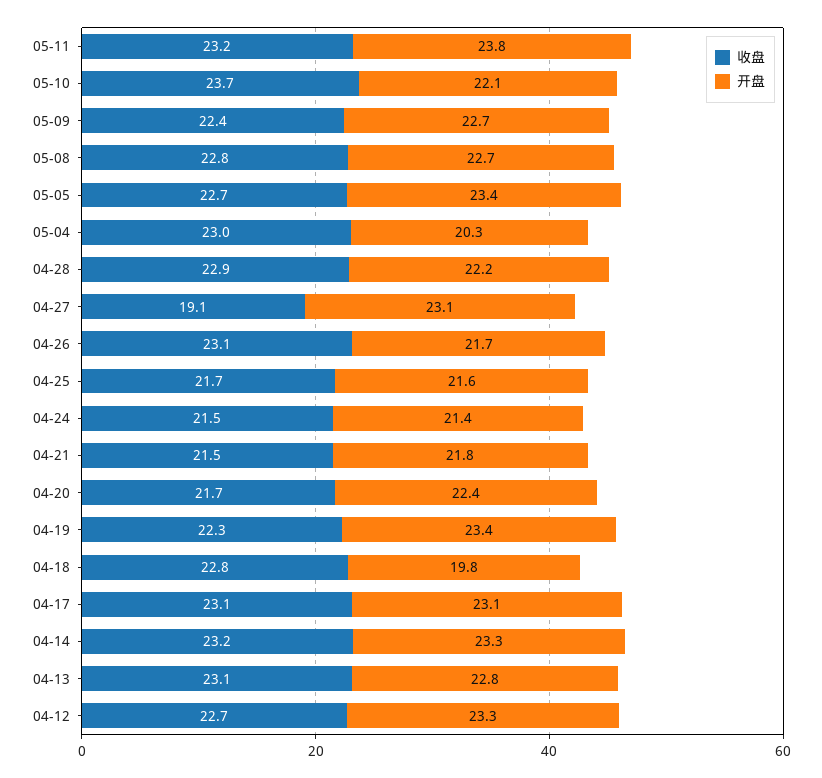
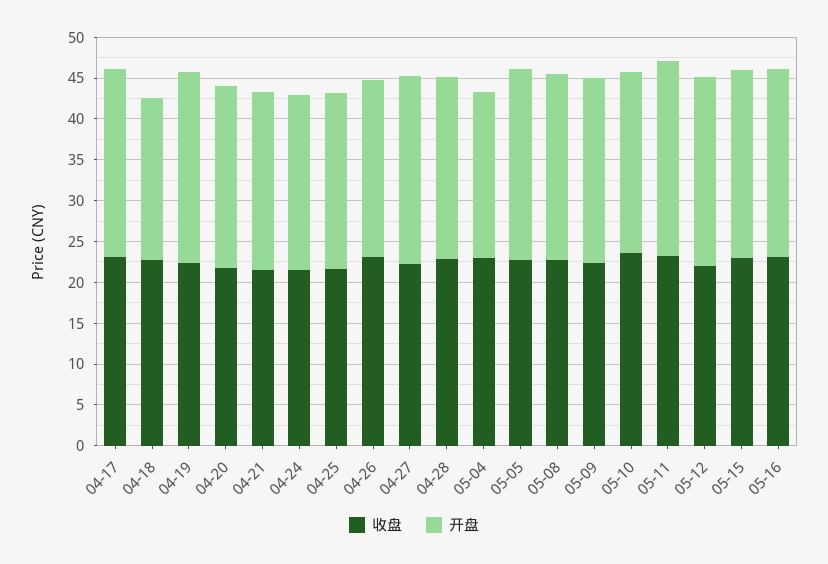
收盘, 04-27: 19.1 -> 22
收盘, 04-14: 23.2 -> none
开盘, 04-14: 23.3 -> none
收盘, 04-13: 23.1 -> none
开盘, 04-13: 22.8 -> none
收盘, 04-12: 22.7 -> none
开盘, 04-12: 23.3 -> none
收盘, 05-12: none -> 22
开盘, 05-12: none -> 23
收盘, 05-15: none -> 23
开盘, 05-15: none -> 23
收盘, 05-16: none -> 23
开盘, 05-16: none -> 23

